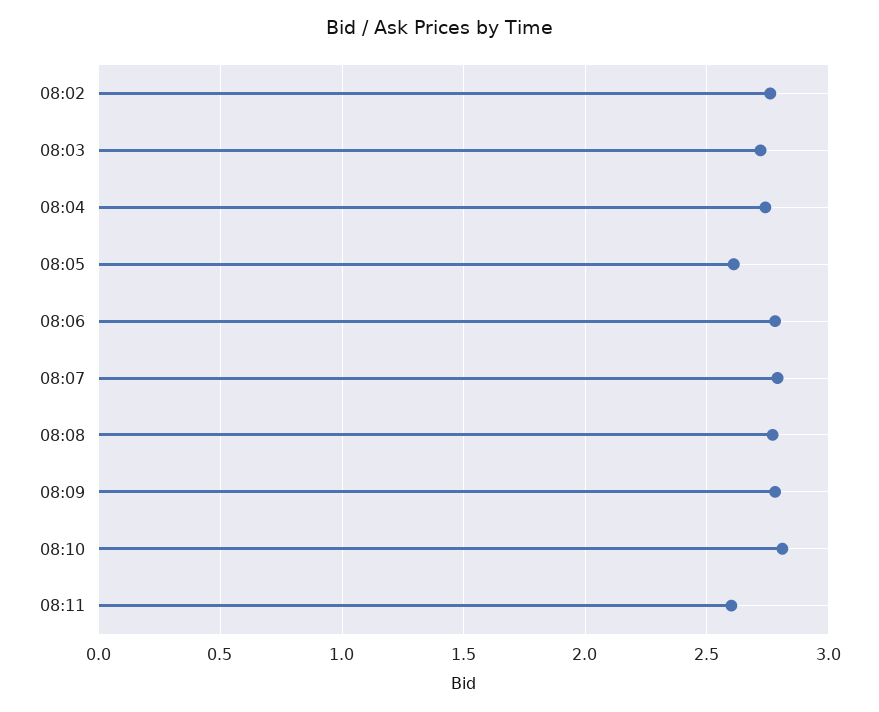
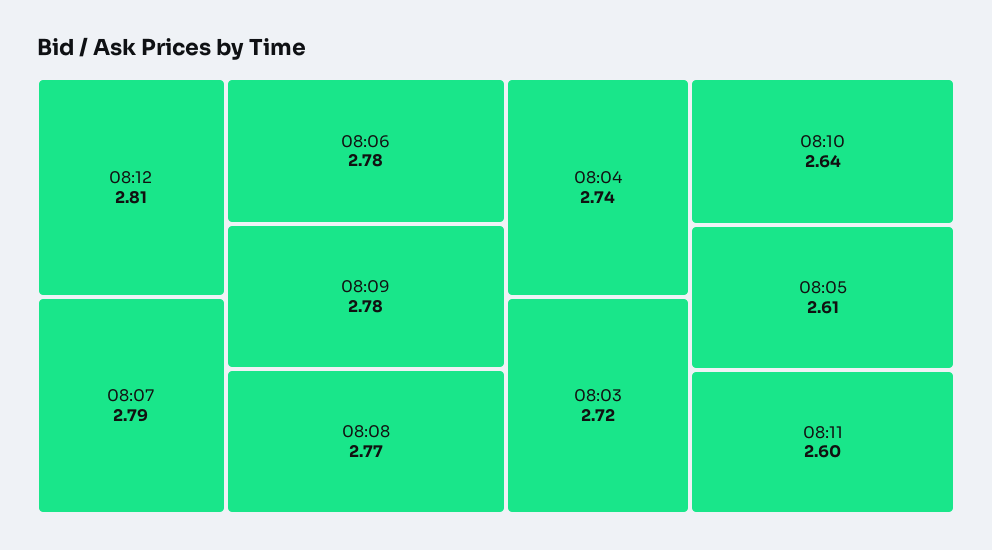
08:02: 2.75 -> none
08:10: 2.8 -> 2.64
08:12: none -> 2.81

